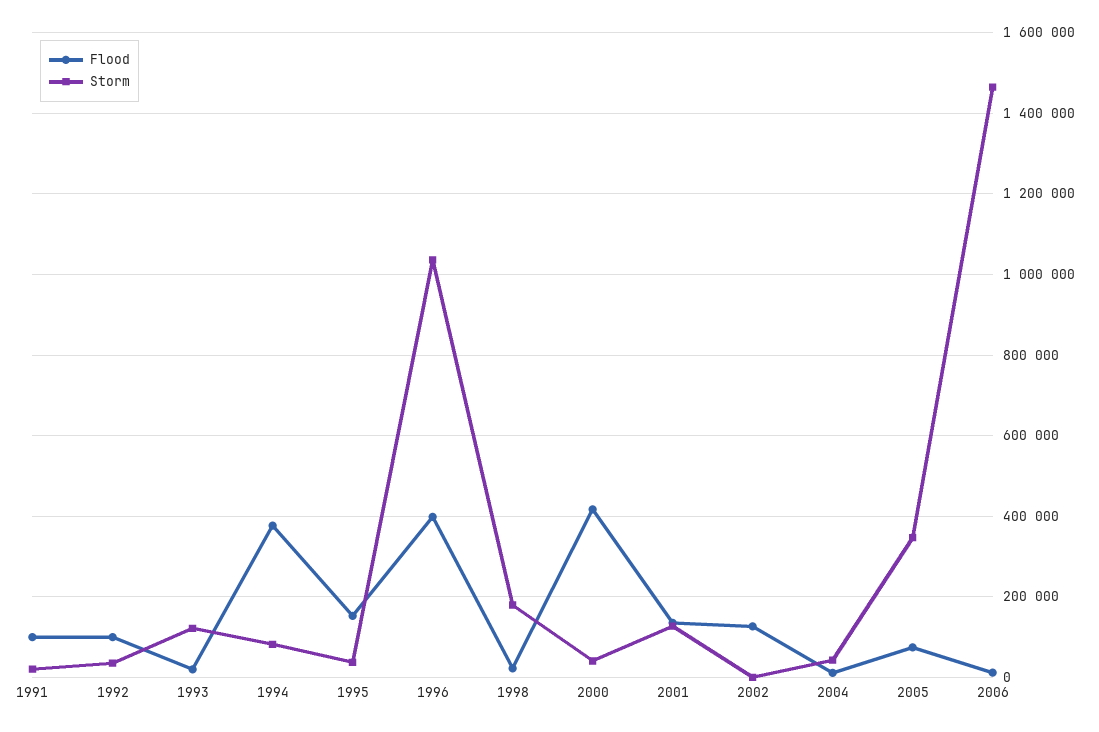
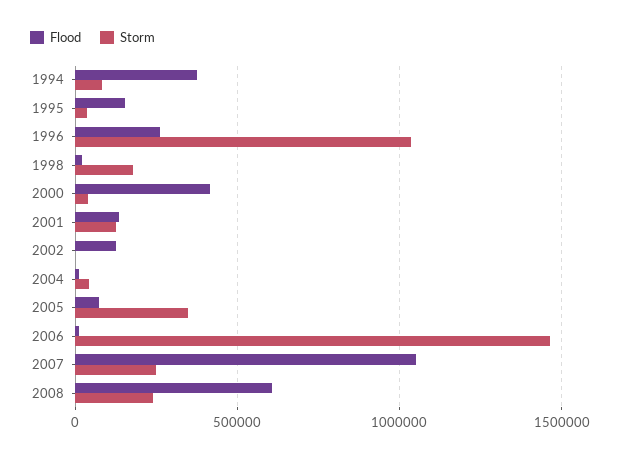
Flood, 1991: 100000 -> none
Storm, 1991: 20000 -> none
Flood, 1992: 100000 -> none
Storm, 1992: 40000 -> none
Flood, 1993: 20000 -> none
Storm, 1993: 120000 -> none
Flood, 1996: 400000 -> 250000
Flood, 2007: none -> 1050000
Storm, 2007: none -> 250000
Flood, 2008: none -> 600000
Storm, 2008: none -> 250000

